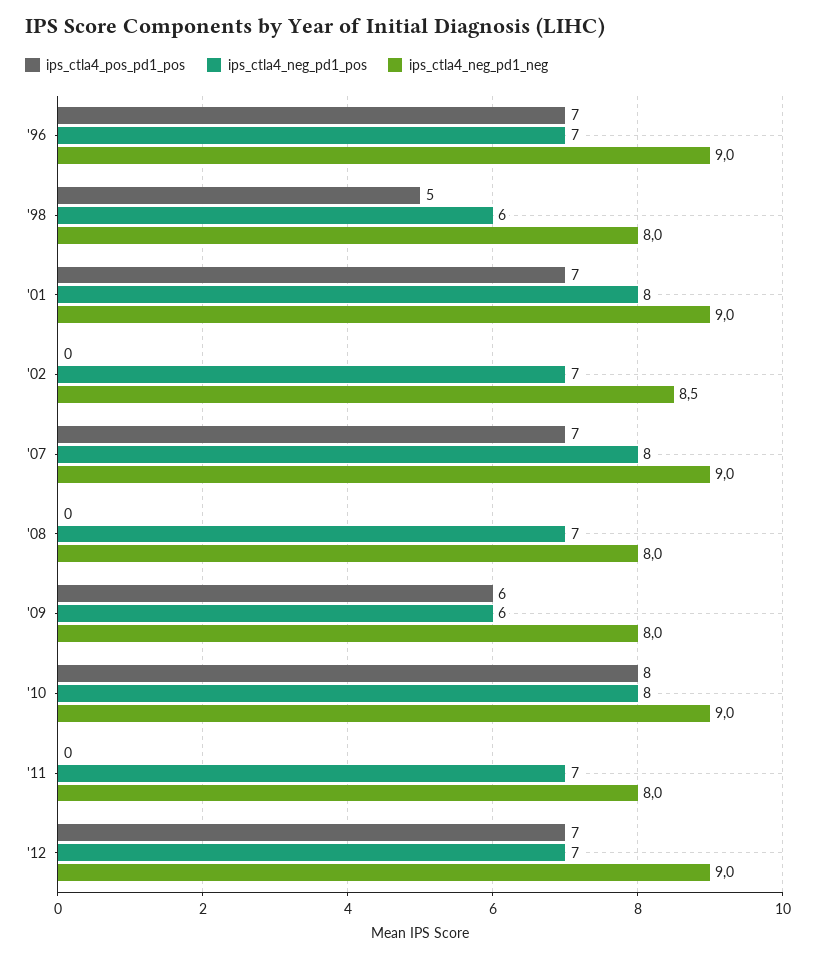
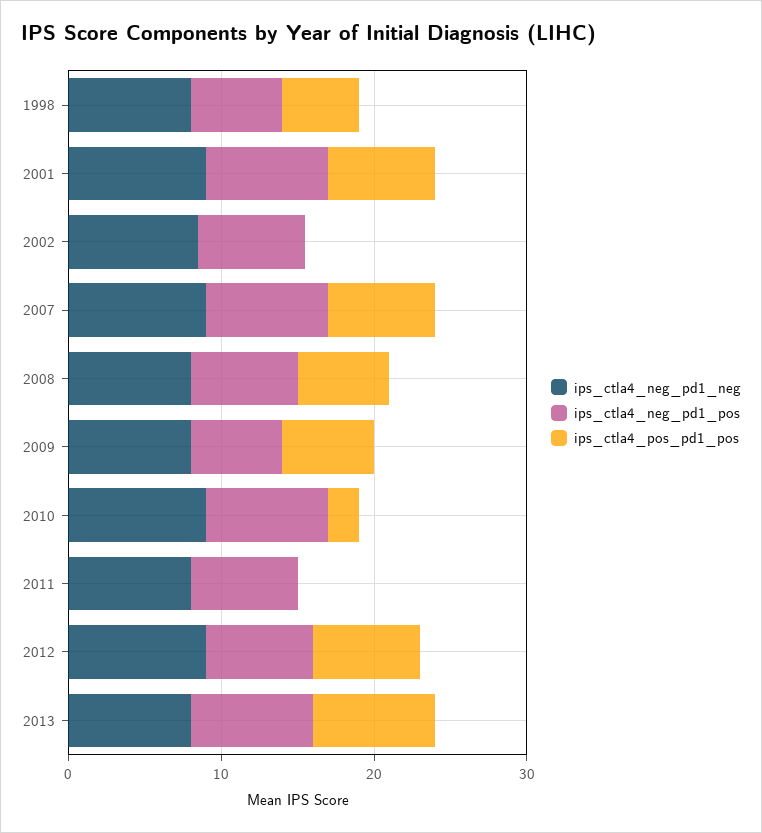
ips_ctla4_pos_pd1_pos, '96: 7 -> none
ips_ctla4_neg_pd1_pos, '96: 7 -> none
ips_ctla4_neg_pd1_neg, '96: 9 -> none
ips_ctla4_pos_pd1_pos, '08: 0 -> 6
ips_ctla4_pos_pd1_pos, '10: 8 -> 2
ips_ctla4_neg_pd1_neg, 2013: none -> 8
ips_ctla4_neg_pd1_pos, 2013: none -> 8
ips_ctla4_pos_pd1_pos, 2013: none -> 8

